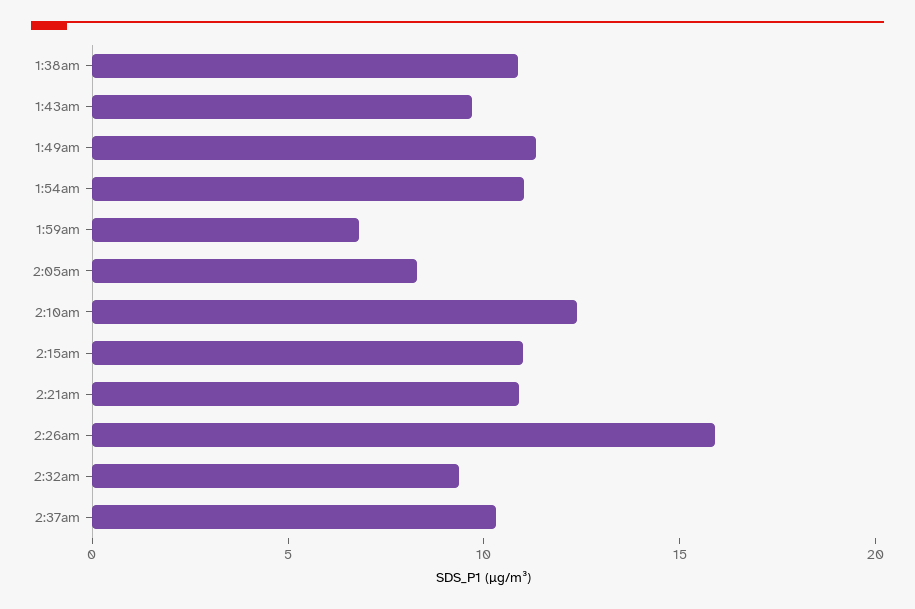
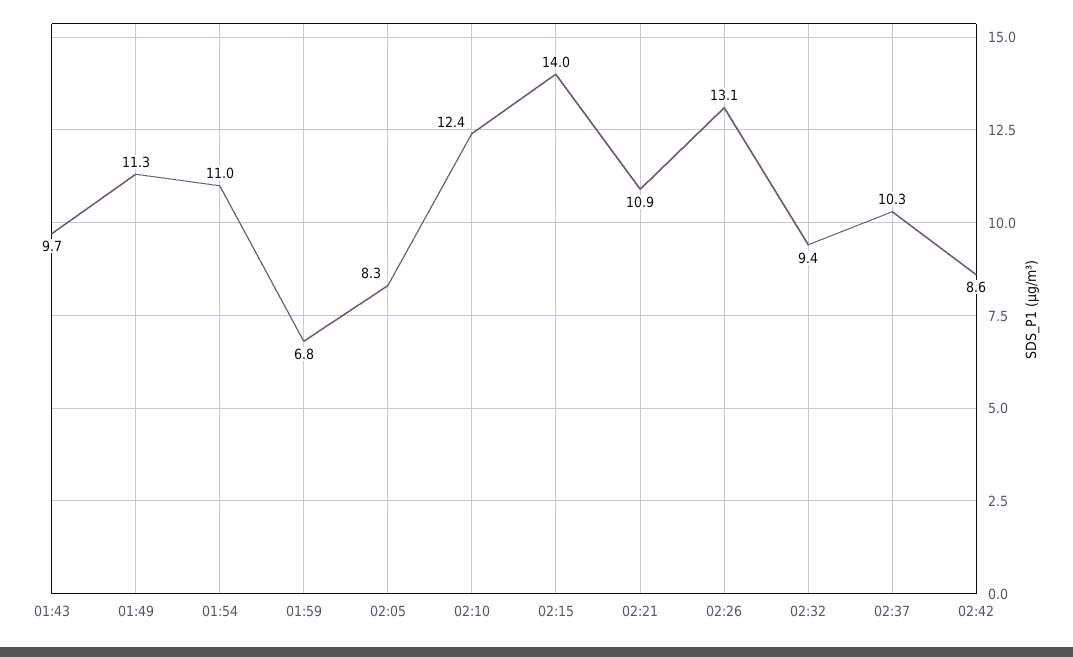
1:38am: 11 -> none
2:15am: 11 -> 14
2:26am: 16 -> 13.1
02:42: none -> 8.6

